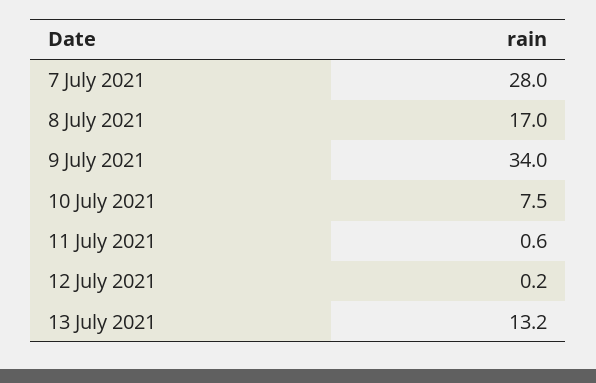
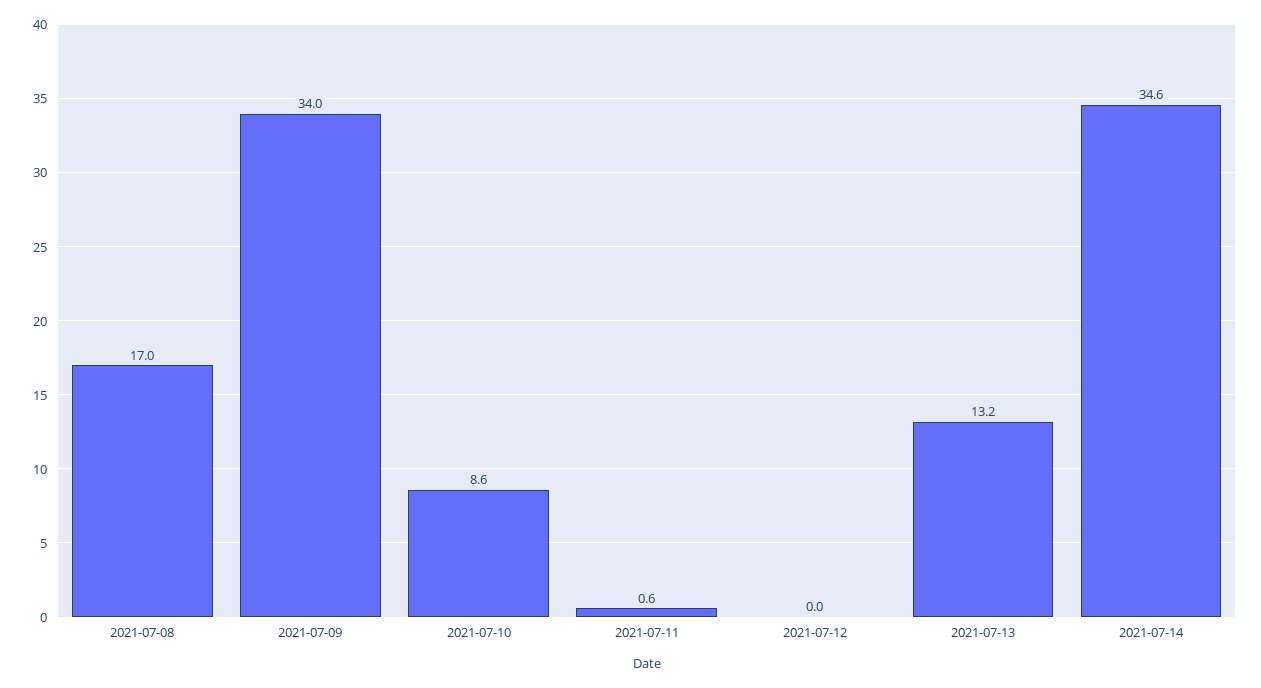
7 July 2021: 28 -> none
10 July 2021: 7.5 -> 8.6
12 July 2021: 0.2 -> 0
2021-07-14: none -> 34.6

